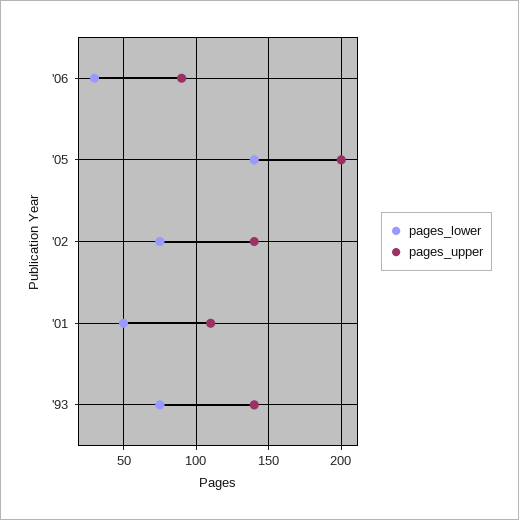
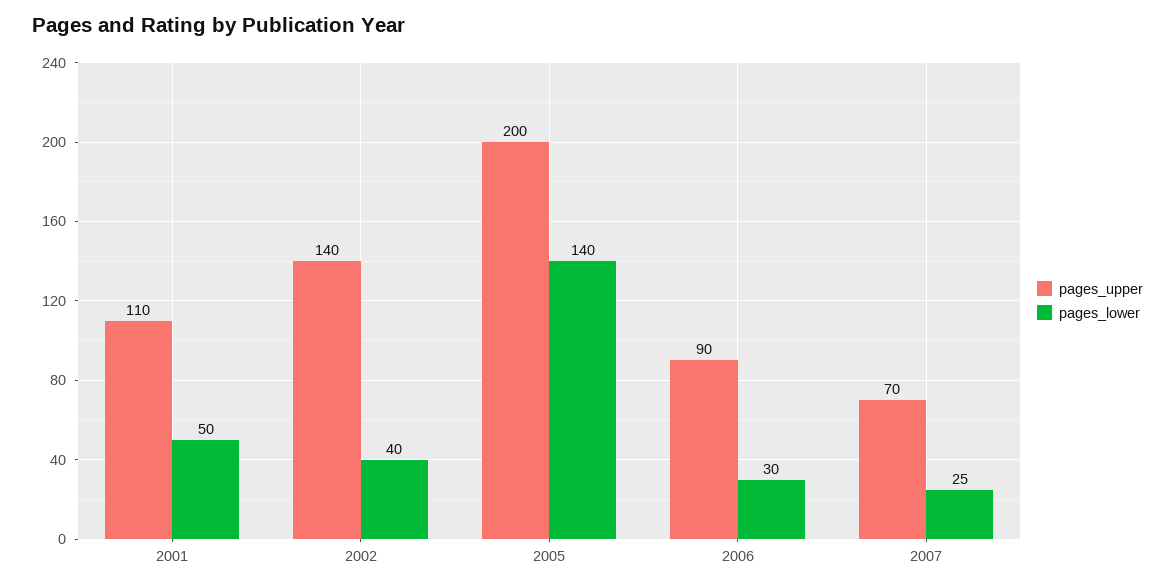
pages_lower, '02: 75 -> 40
pages_lower, '93: 75 -> none
pages_upper, '93: 140 -> none
pages_upper, 2007: none -> 70
pages_lower, 2007: none -> 25

